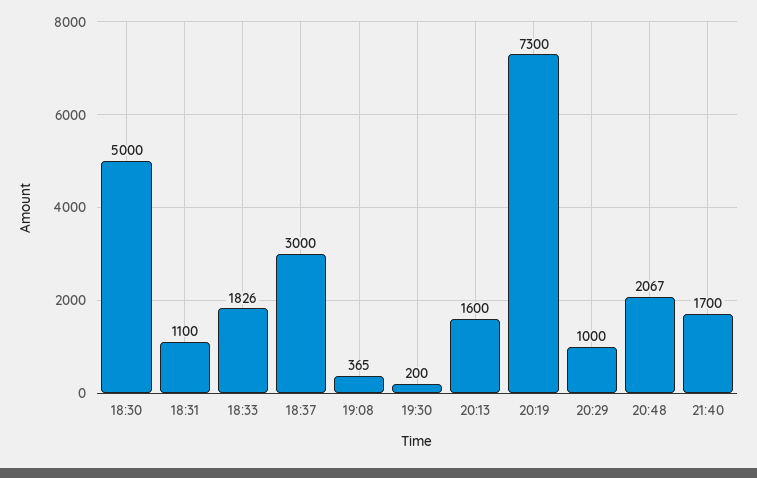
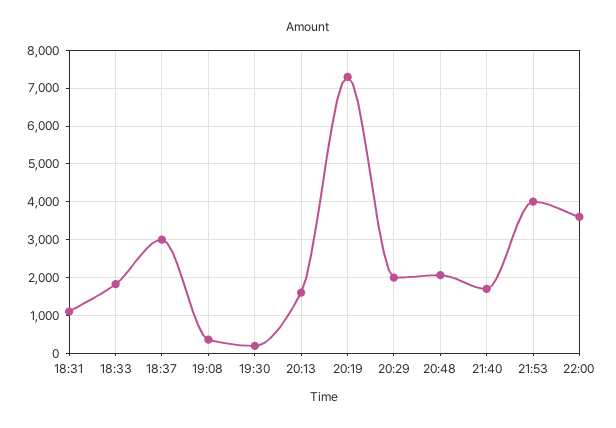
18:30: 5000 -> none
20:29: 1000 -> 2000
21:53: none -> 4000
22:00: none -> 3600

